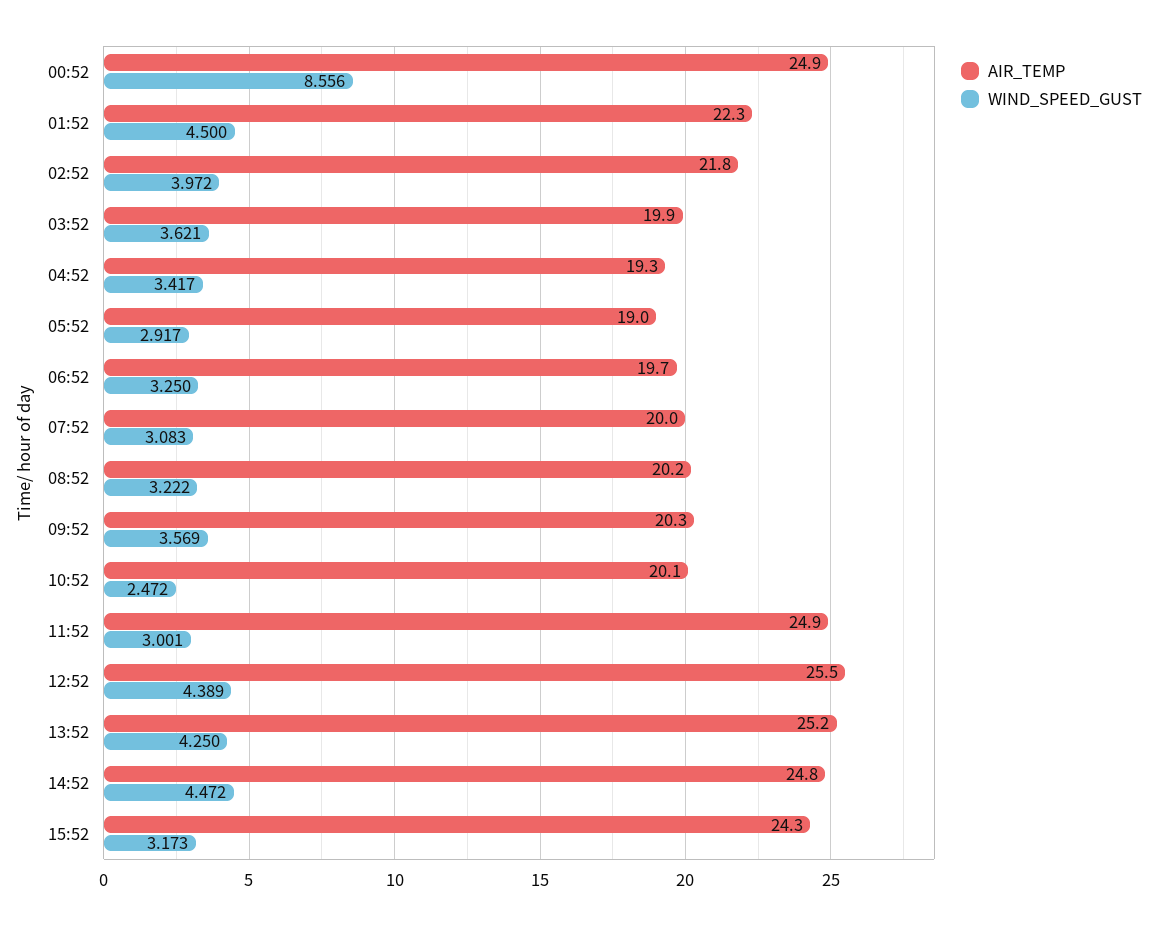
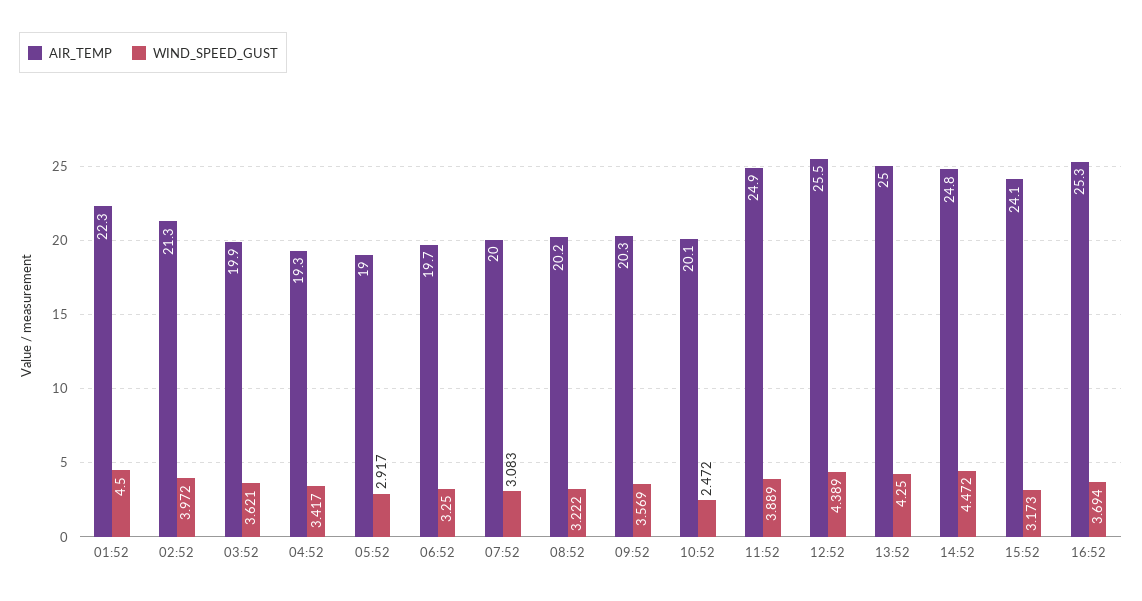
AIR_TEMP, 00:52: 24.9 -> none
WIND_SPEED_GUST, 00:52: 8.556 -> none
AIR_TEMP, 02:52: 21.8 -> 21.3
WIND_SPEED_GUST, 11:52: 3.001 -> 3.889
AIR_TEMP, 13:52: 25.2 -> 25
AIR_TEMP, 15:52: 24.3 -> 24.1
AIR_TEMP, 16:52: none -> 25.3
WIND_SPEED_GUST, 16:52: none -> 3.694

